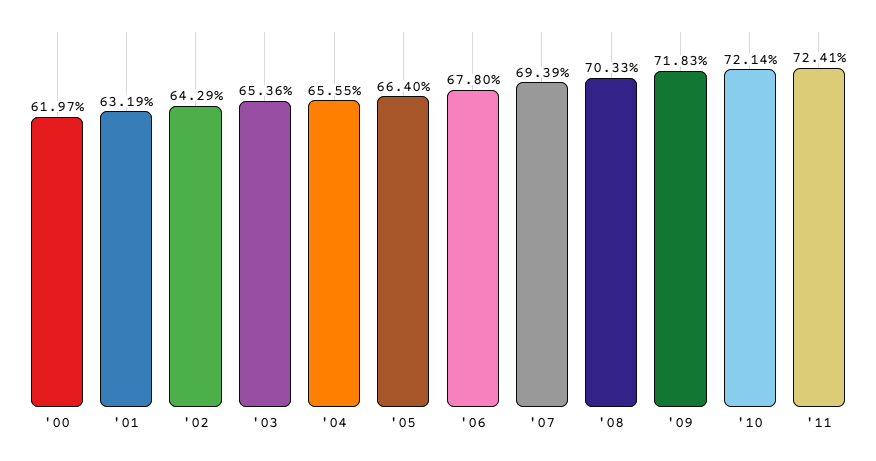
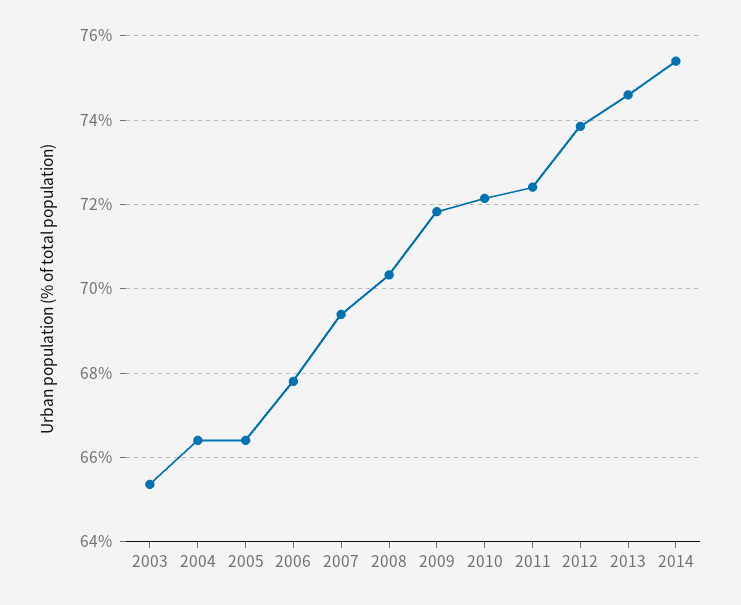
'00: 61.97 -> none
'01: 63.19 -> none
'02: 64.29 -> none
'04: 65.55 -> 66.4
2012: none -> 73.8
2013: none -> 74.6
2014: none -> 75.4

